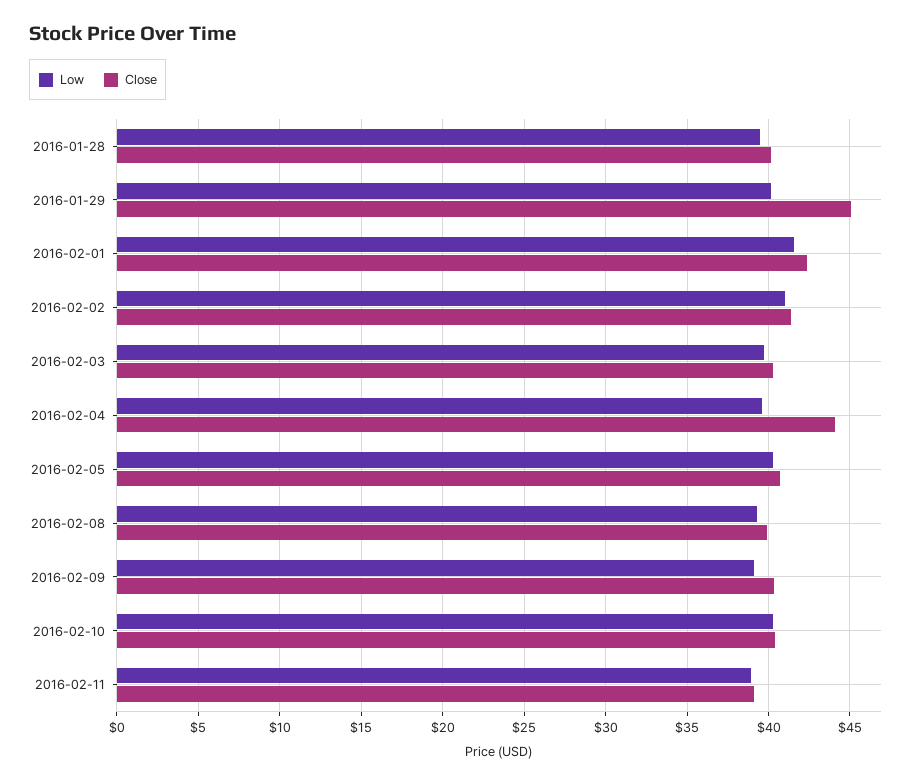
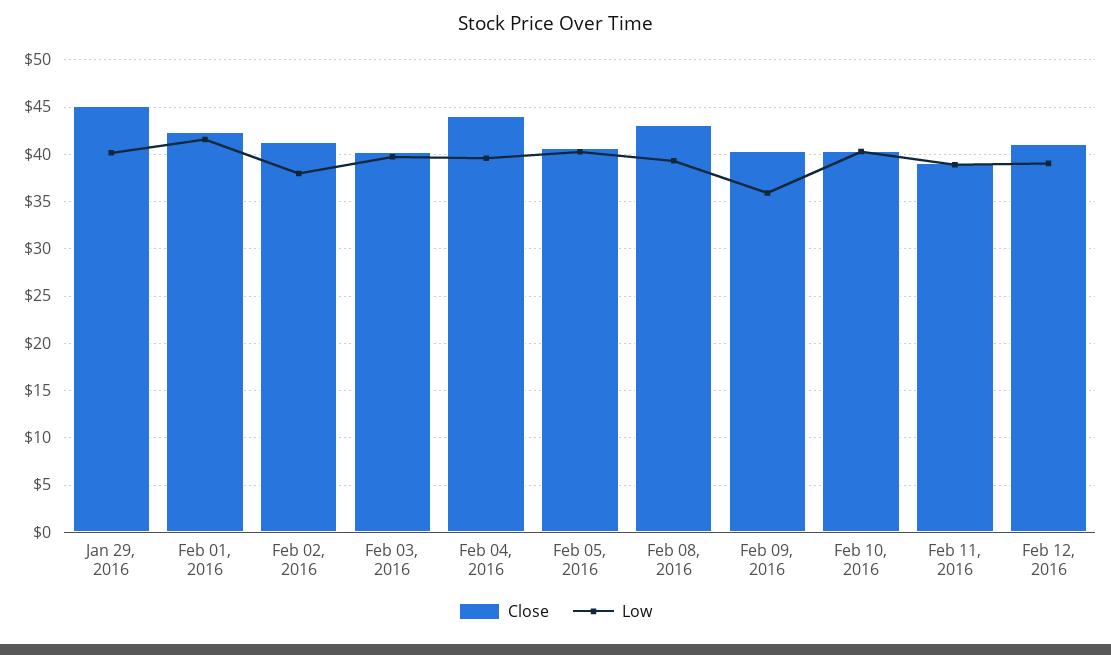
Low, 2016-01-28: 39.5 -> none
Close, 2016-01-28: 40 -> none
Low, 2016-02-02: 41 -> 38
Close, 2016-02-08: 40 -> 43
Low, 2016-02-09: 39 -> 36
Close, Feb 12, 2016: none -> 41
Low, Feb 12, 2016: none -> 39

